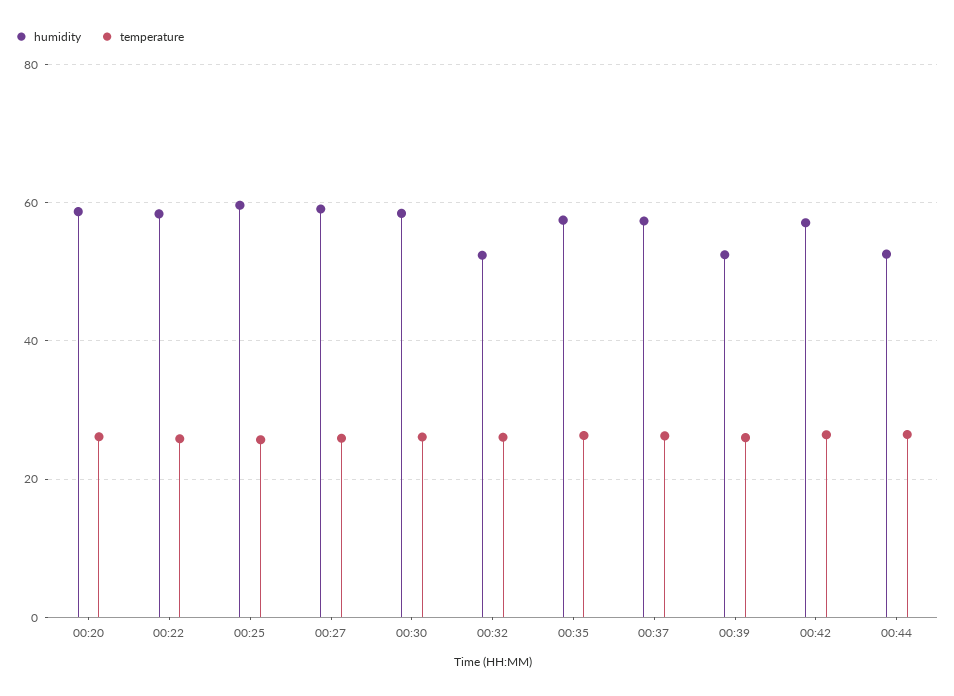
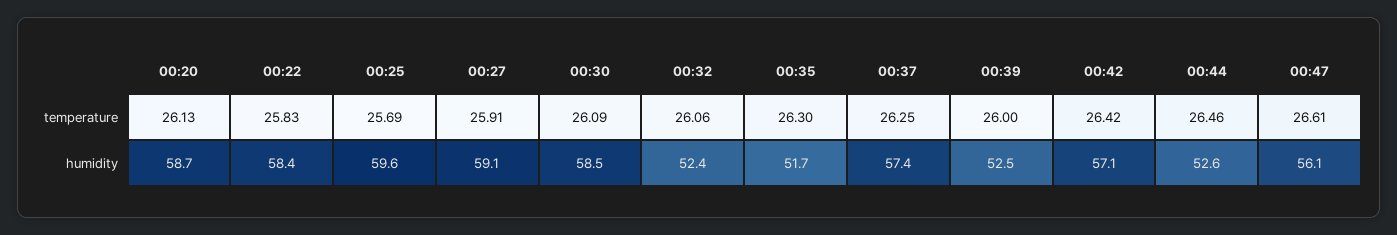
humidity, 00:35: 58 -> 51.7
temperature, 00:47: none -> 26.61
humidity, 00:47: none -> 56.1

